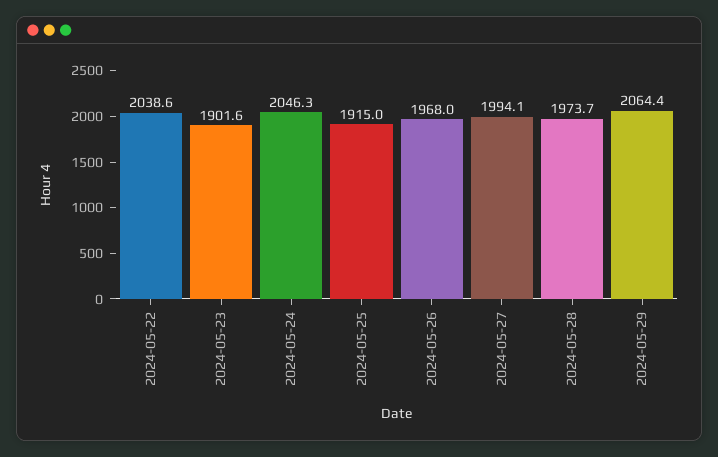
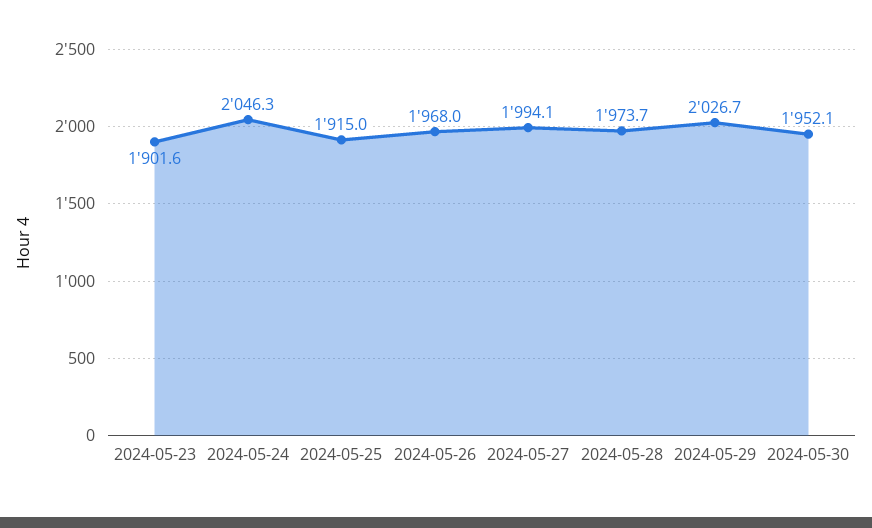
2024-05-22: 2038.6 -> none
2024-05-29: 2064.4 -> 2026.7
2024-05-30: none -> 1952.1

